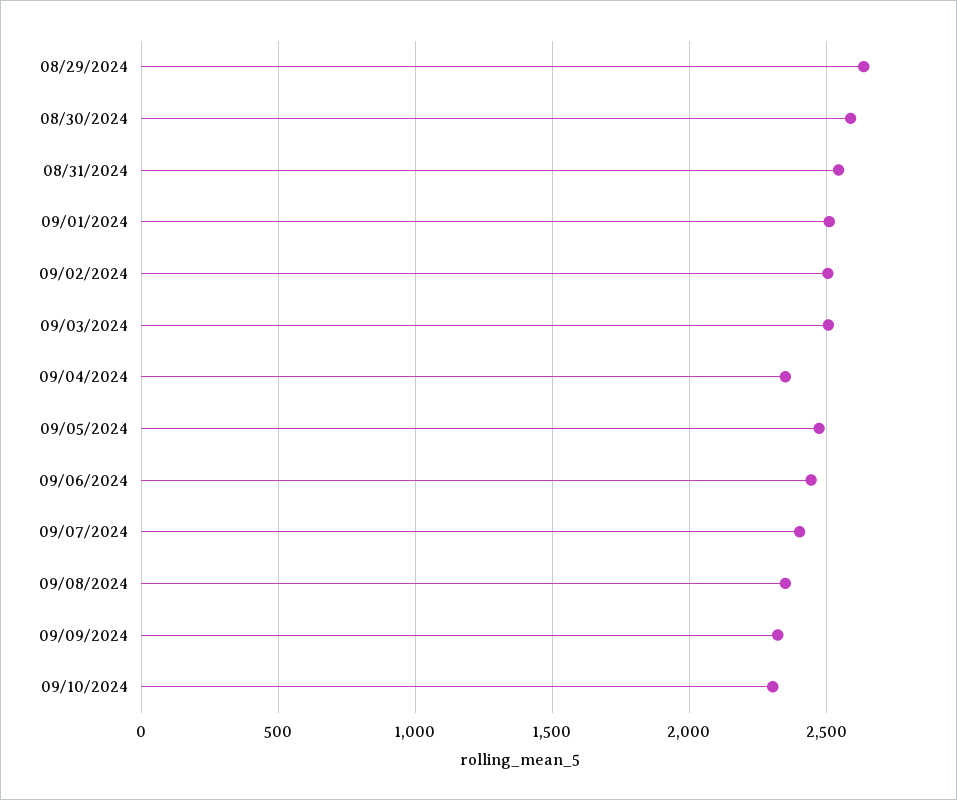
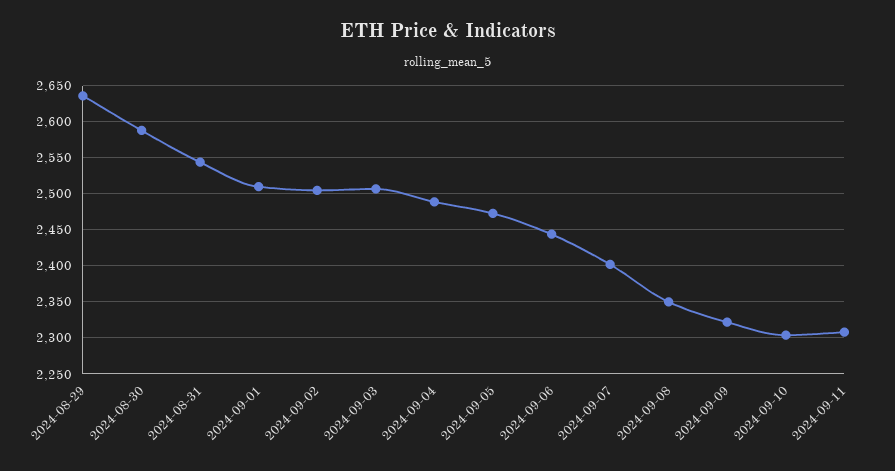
09/04/2024: 2350 -> 2490
2024-09-11: none -> 2310

